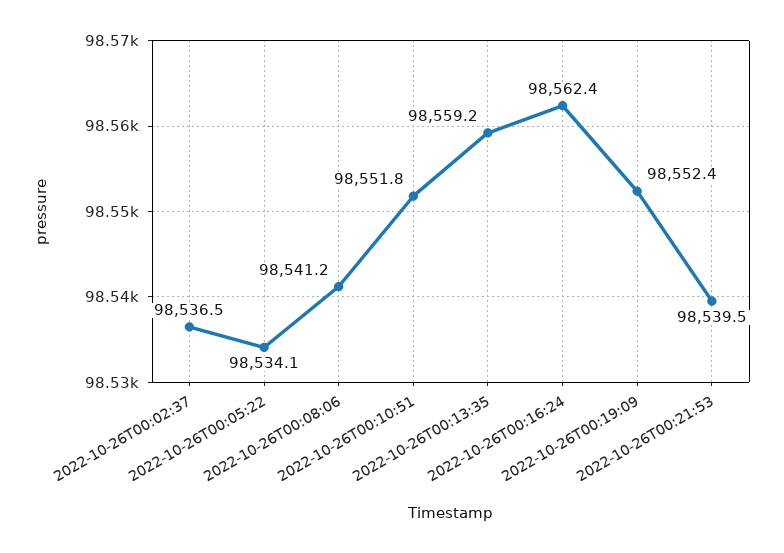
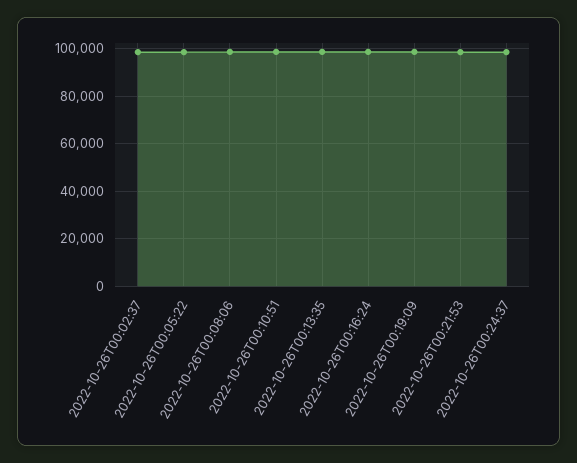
2022-10-26T00:24:37: none -> 100000

